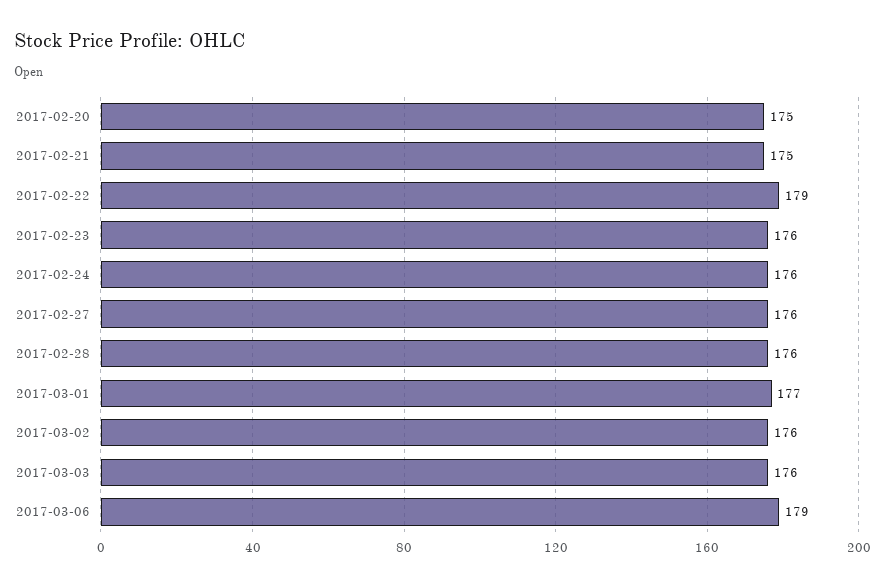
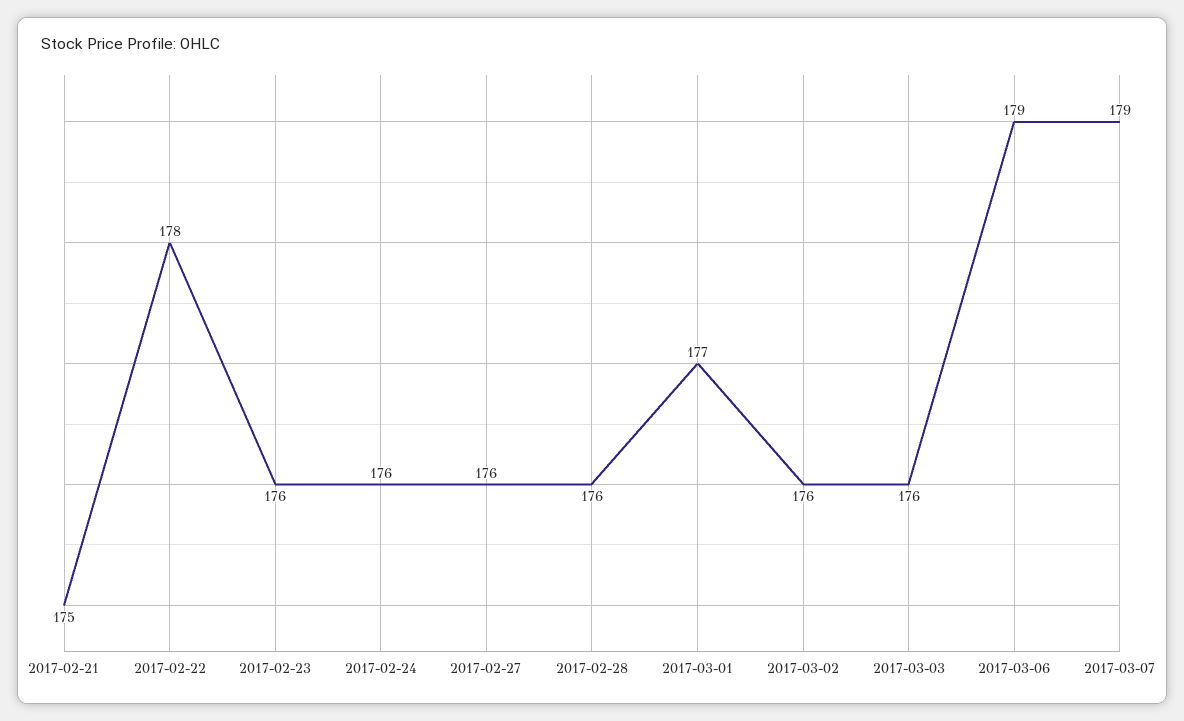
2017-02-20: 175 -> none
2017-02-22: 179 -> 178
2017-03-07: none -> 179

